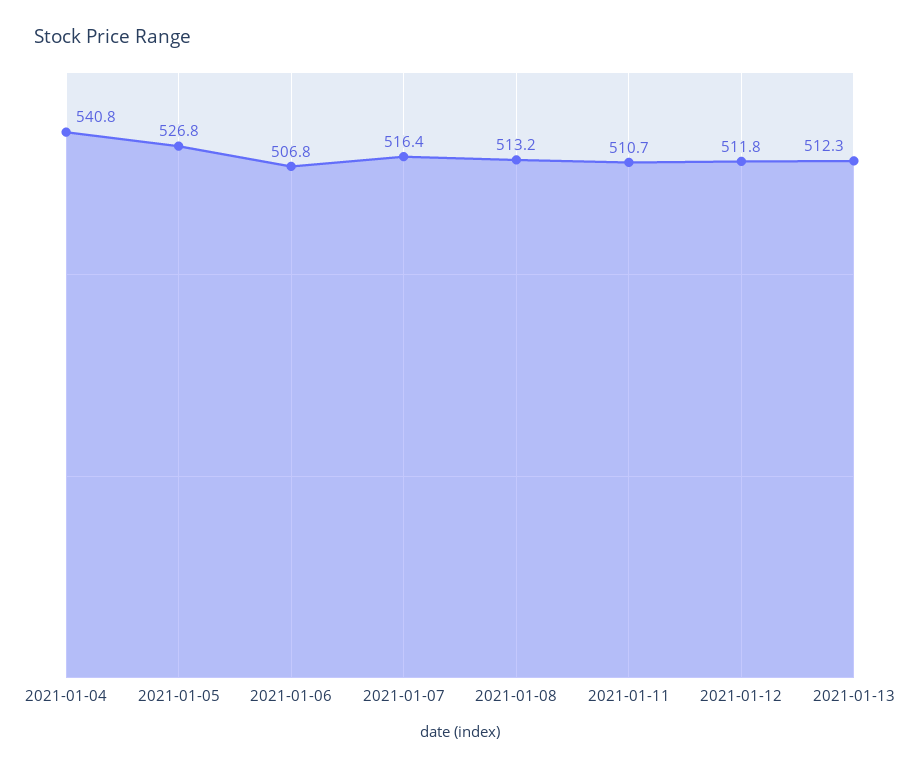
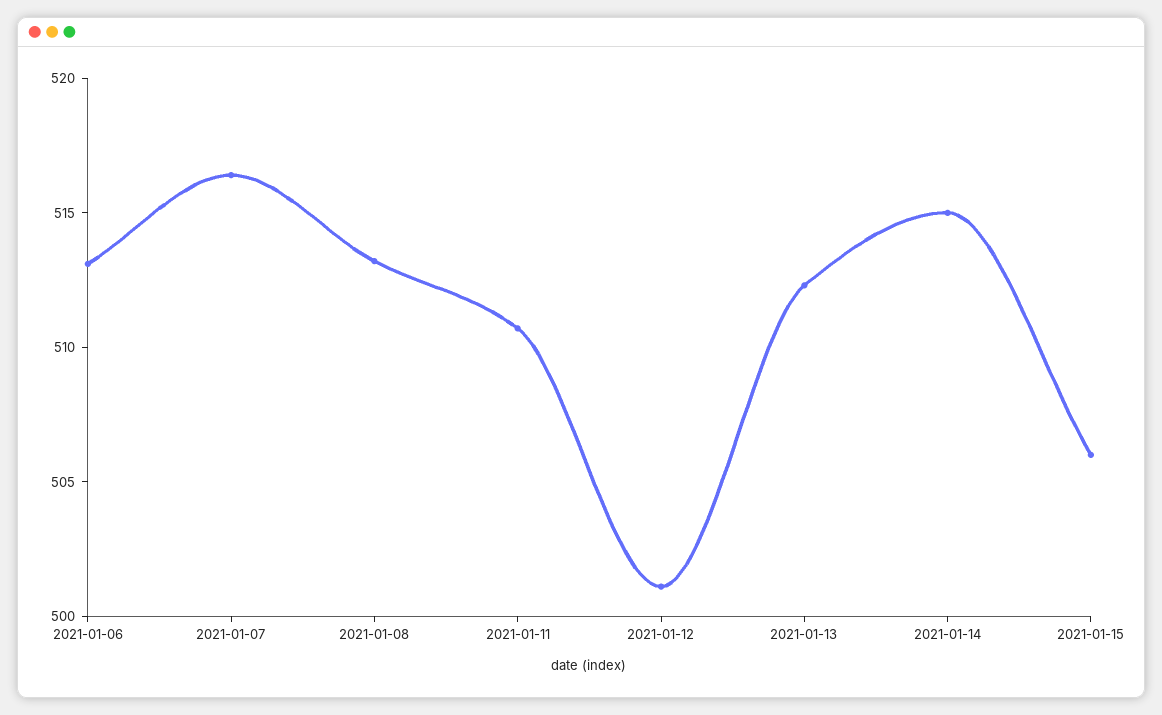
2021-01-04: 540.8 -> none
2021-01-05: 526.8 -> none
2021-01-06: 506.8 -> 513
2021-01-12: 511.8 -> 501
2021-01-14: none -> 515
2021-01-15: none -> 506

